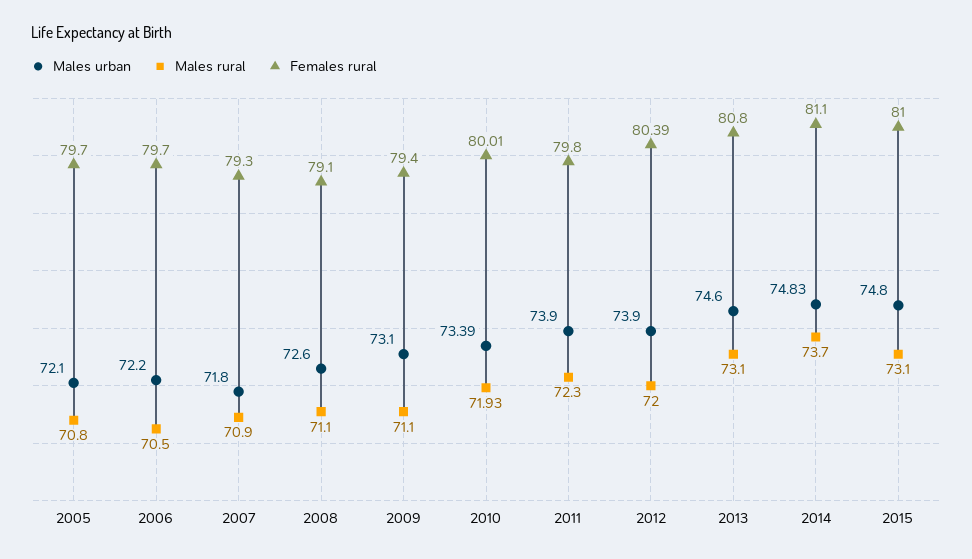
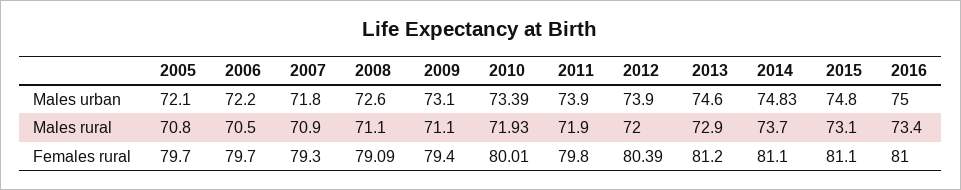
Females rural, 2008: 79.1 -> 79.09
Males rural, 2011: 72.3 -> 71.9
Males rural, 2013: 73.1 -> 72.9
Females rural, 2013: 80.8 -> 81.2
Females rural, 2015: 81 -> 81.1
Males urban, 2016: none -> 75
Males rural, 2016: none -> 73.4
Females rural, 2016: none -> 81

